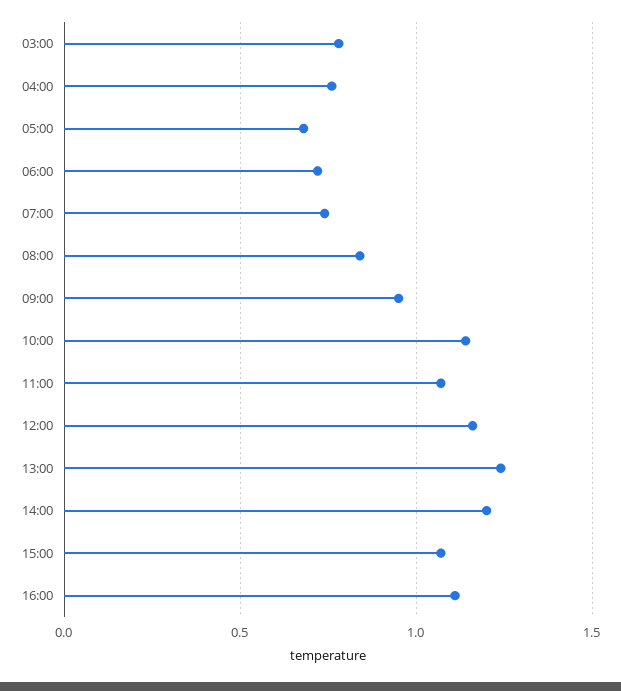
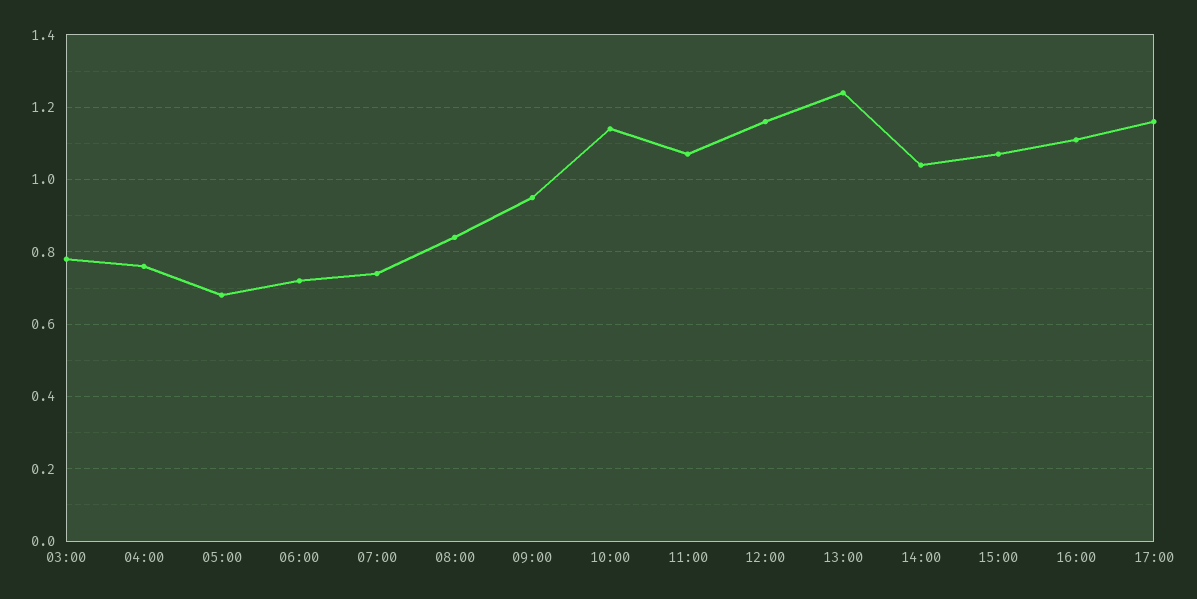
14:00: 1.2 -> 1.05
17:00: none -> 1.15

